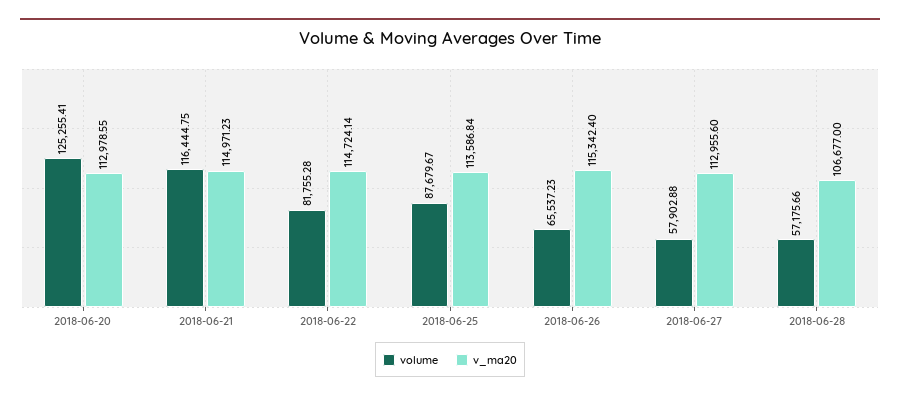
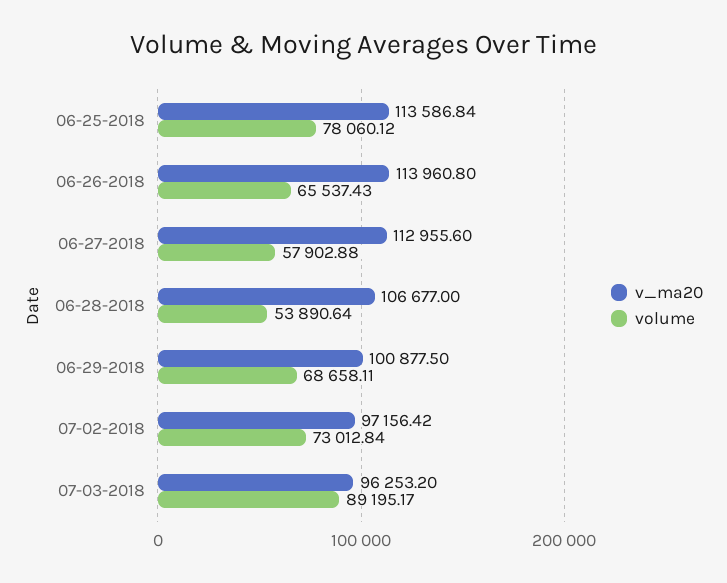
volume, 2018-06-20: 125255.41 -> none
v_ma20, 2018-06-20: 112978.55 -> none
volume, 2018-06-21: 116444.75 -> none
v_ma20, 2018-06-21: 114971.23 -> none
volume, 2018-06-22: 81755.28 -> none
v_ma20, 2018-06-22: 114724.14 -> none
volume, 2018-06-25: 87679.67 -> 78060.12
volume, 2018-06-26: 65537.23 -> 65537.43
v_ma20, 2018-06-26: 115342.4 -> 113960.8
volume, 2018-06-28: 57175.66 -> 53890.64
v_ma20, 06-29-2018: none -> 100877.5
volume, 06-29-2018: none -> 68658.11
v_ma20, 07-02-2018: none -> 97156.42
volume, 07-02-2018: none -> 73012.84
v_ma20, 07-03-2018: none -> 96253.2
volume, 07-03-2018: none -> 89195.17

